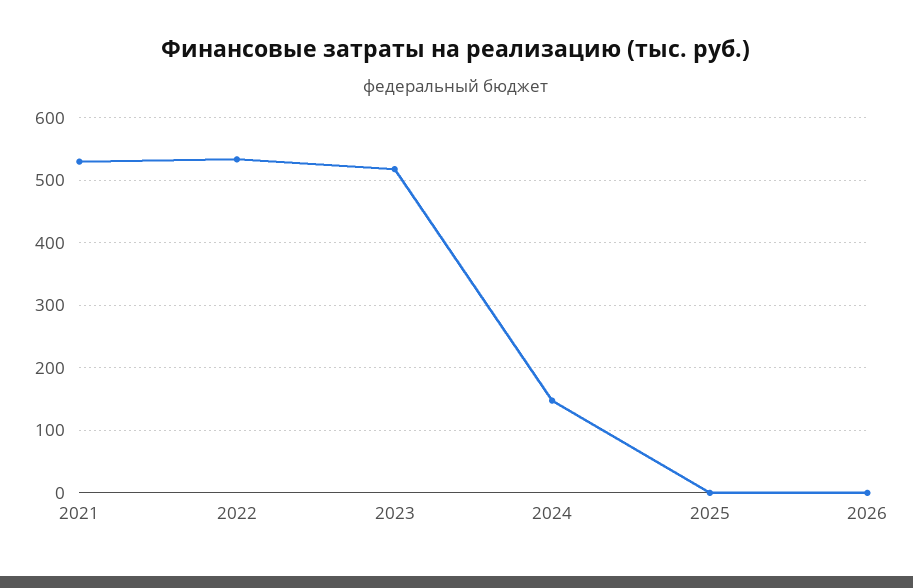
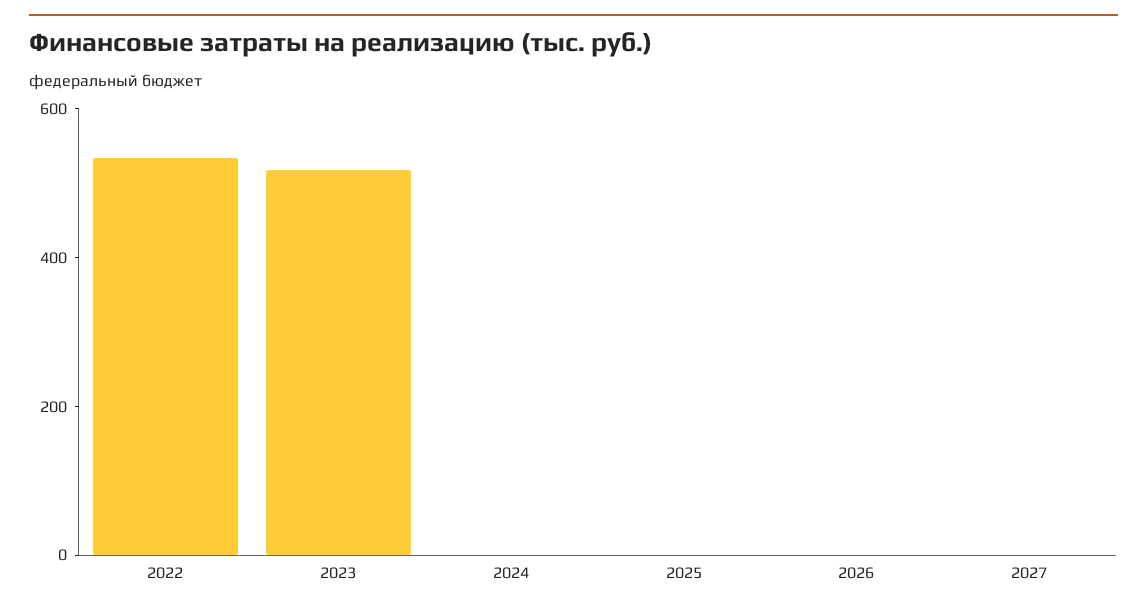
2021: 530 -> none
2024: 150 -> 0
2027: none -> 0

